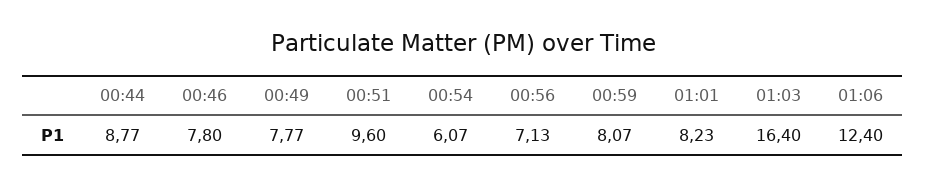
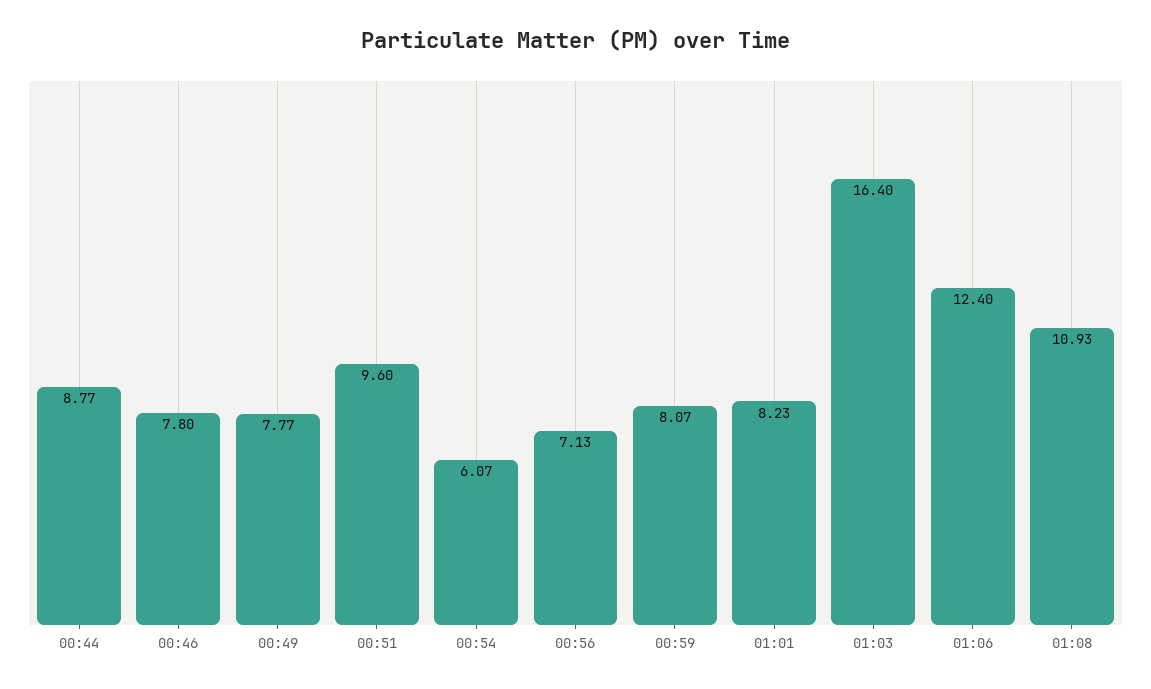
01:08: none -> 10.93

